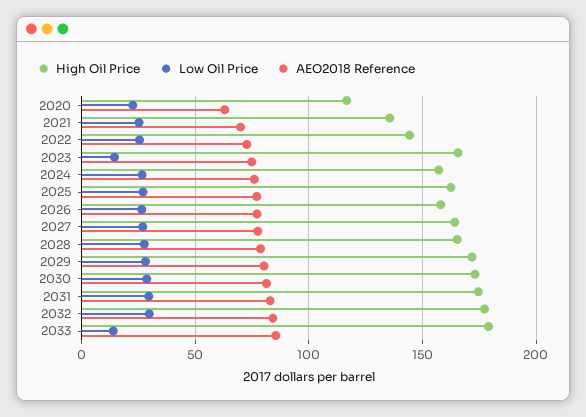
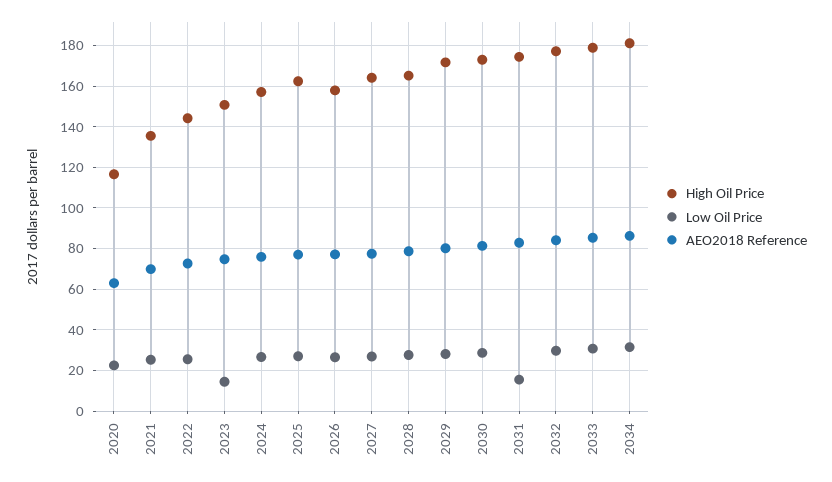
High Oil Price, 2023: 165 -> 150
Low Oil Price, 2031: 30 -> 15
Low Oil Price, 2033: 15 -> 30
High Oil Price, 2034: none -> 180
Low Oil Price, 2034: none -> 30
AEO2018 Reference, 2034: none -> 85

